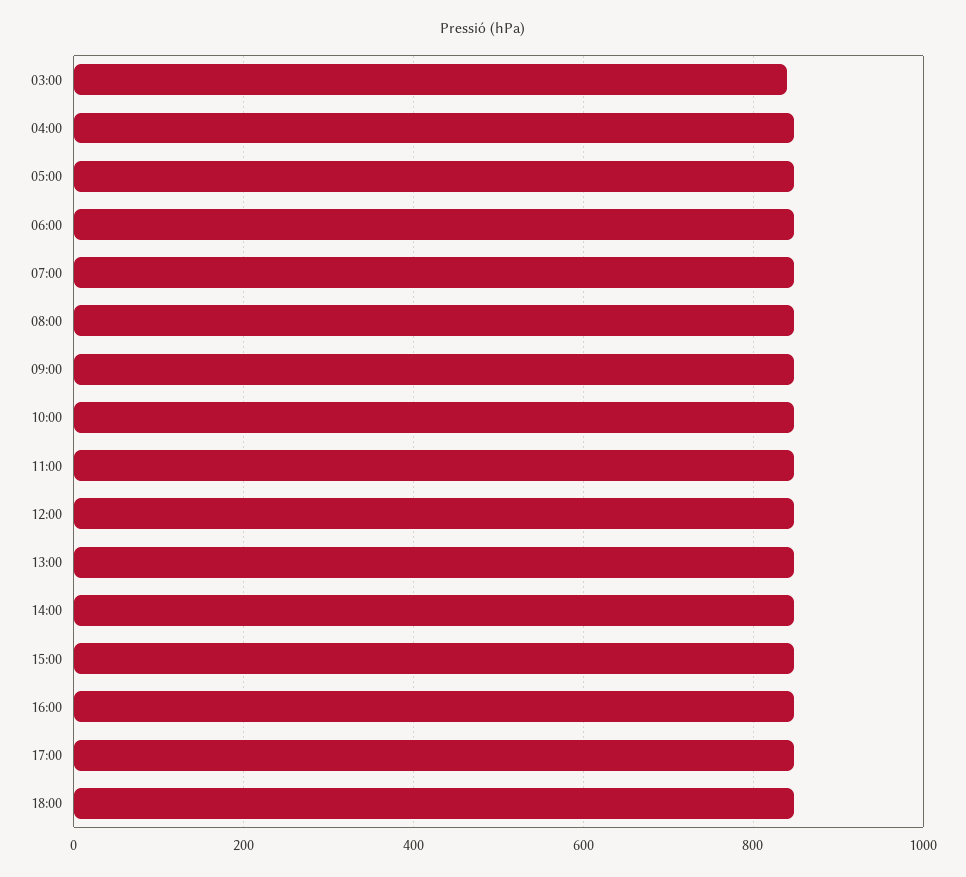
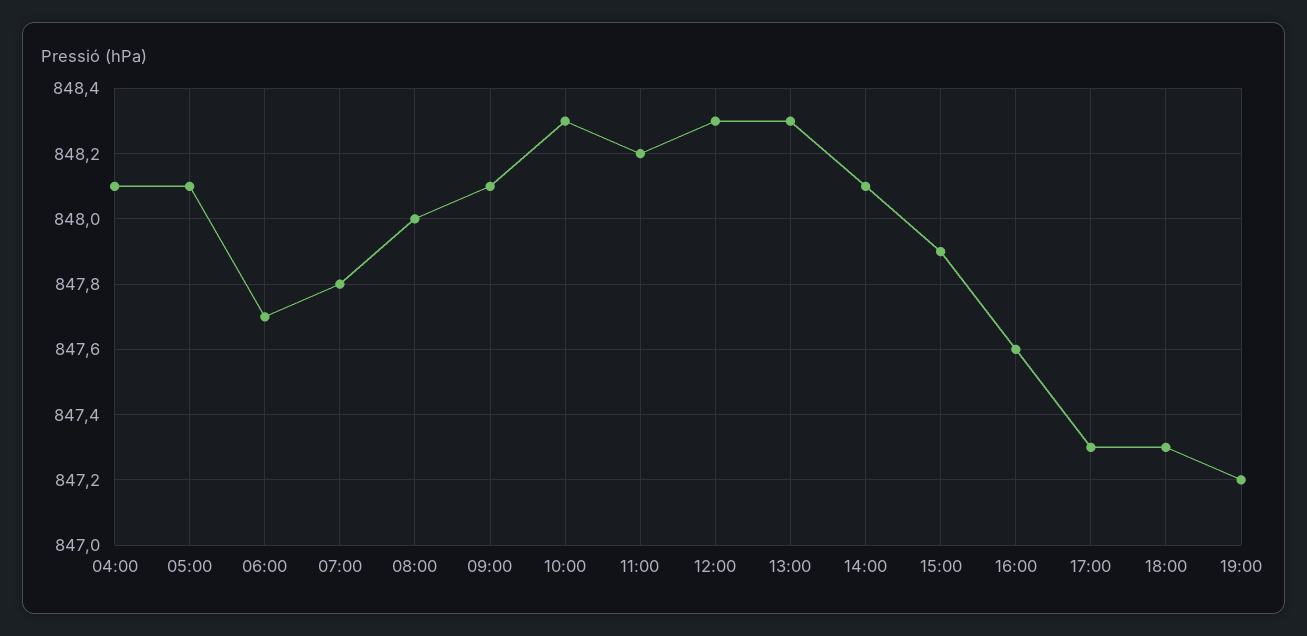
03:00: 840 -> none
19:00: none -> 847.2

